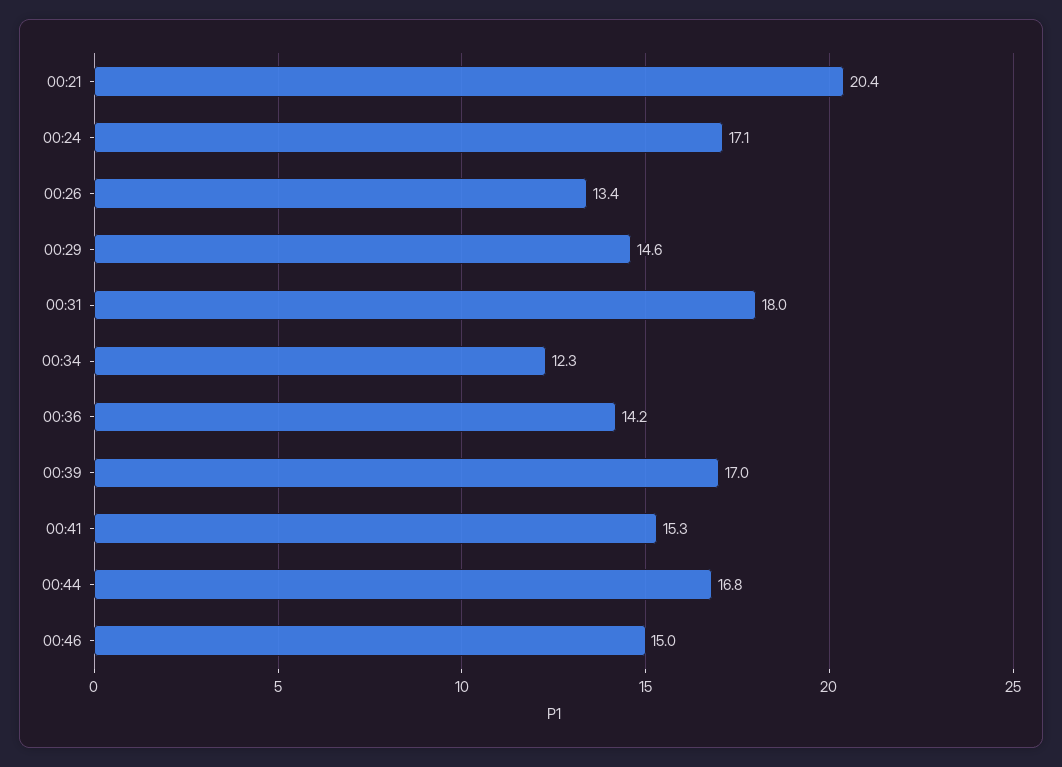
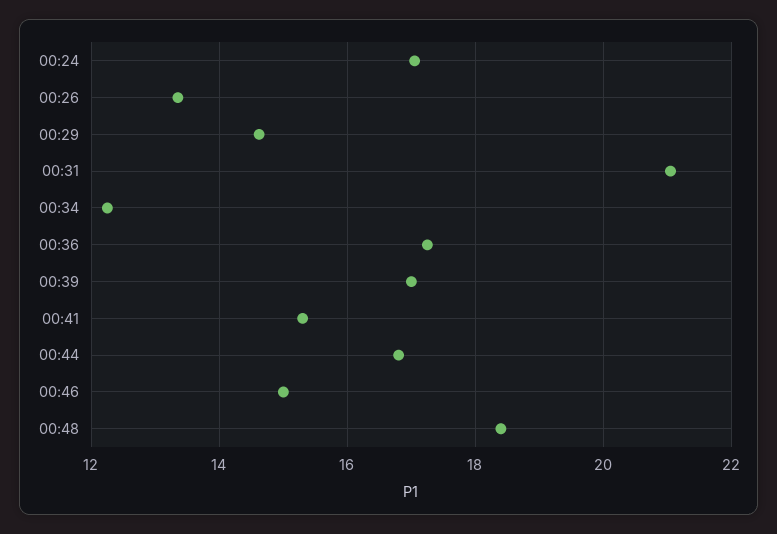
00:21: 20.4 -> none
00:31: 18 -> 21
00:36: 14.2 -> 17.2
00:48: none -> 18.4

